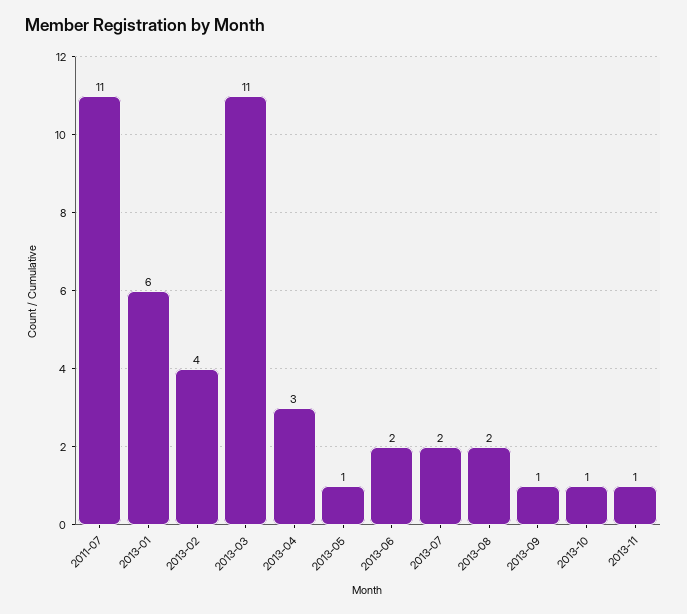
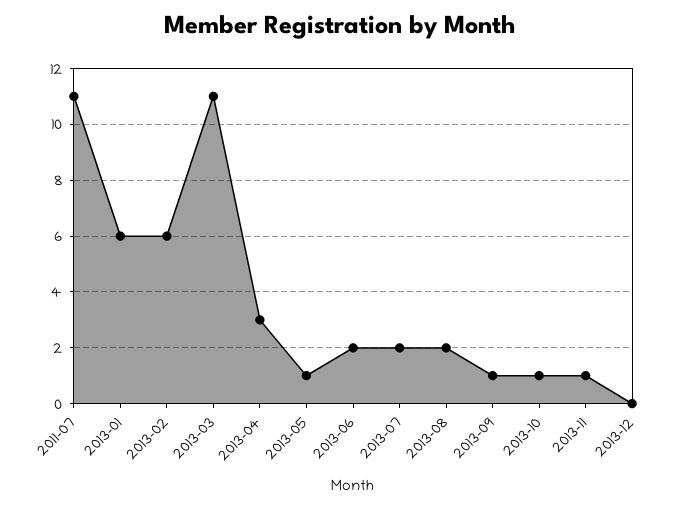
2013-02: 4 -> 6
2013-12: none -> 0

